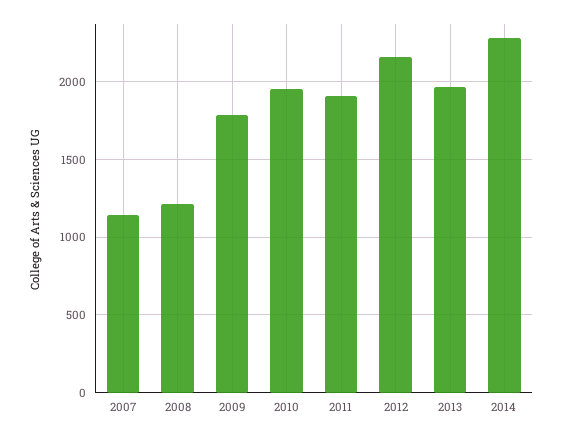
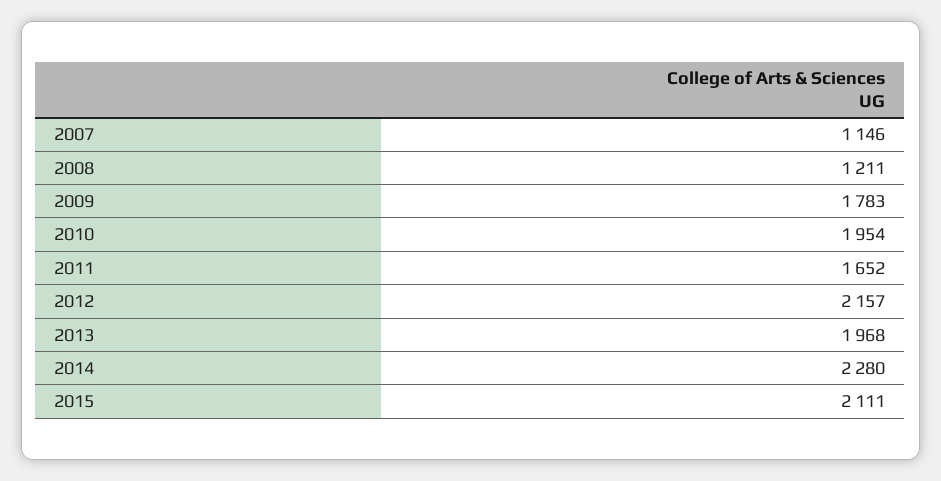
2011: 1900 -> 1652
2015: none -> 2111

